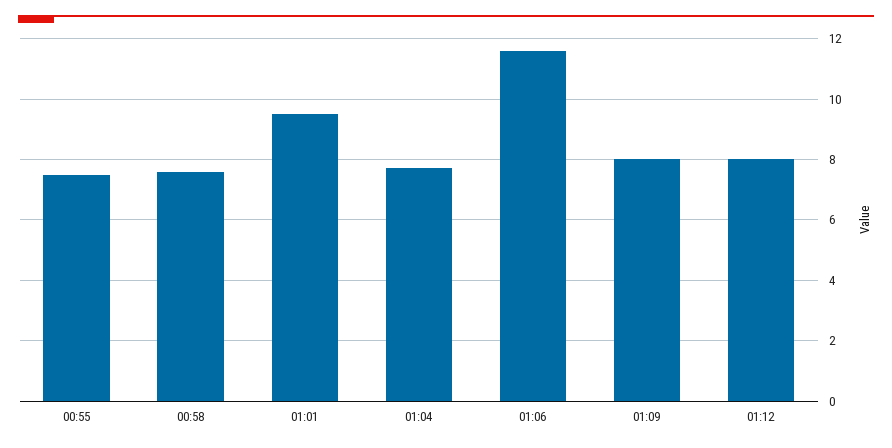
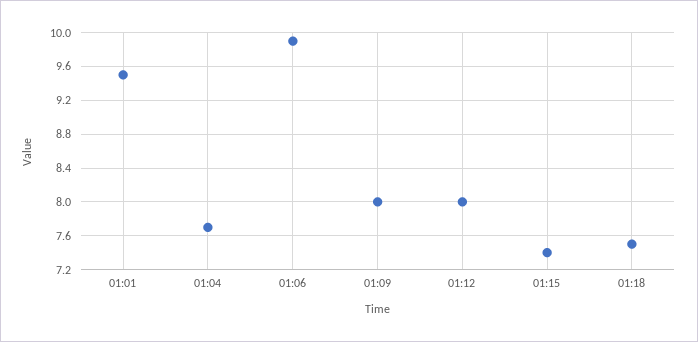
00:55: 7.5 -> none
00:58: 7.5 -> none
01:06: 11.5 -> 9.9
01:15: none -> 7.4
01:18: none -> 7.5

